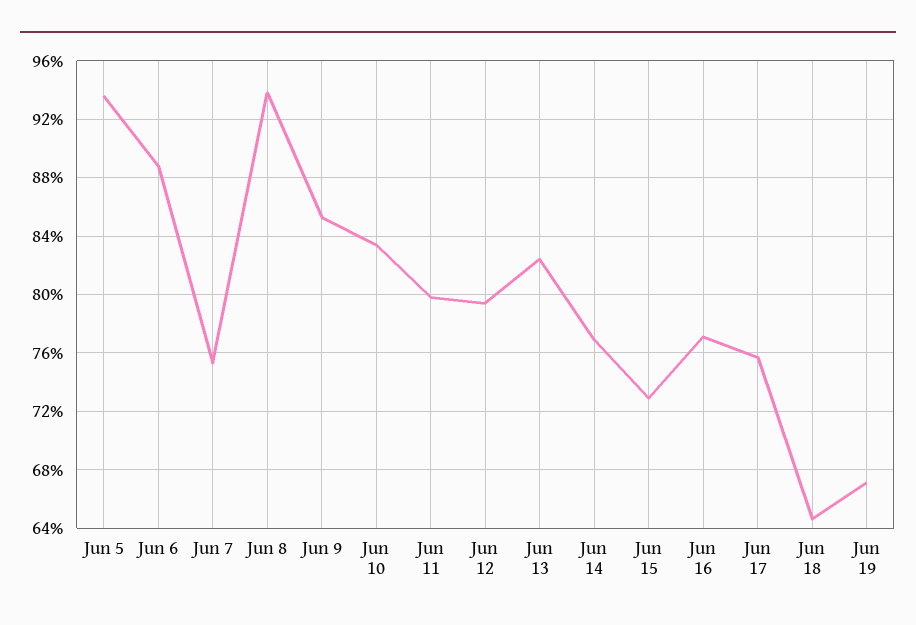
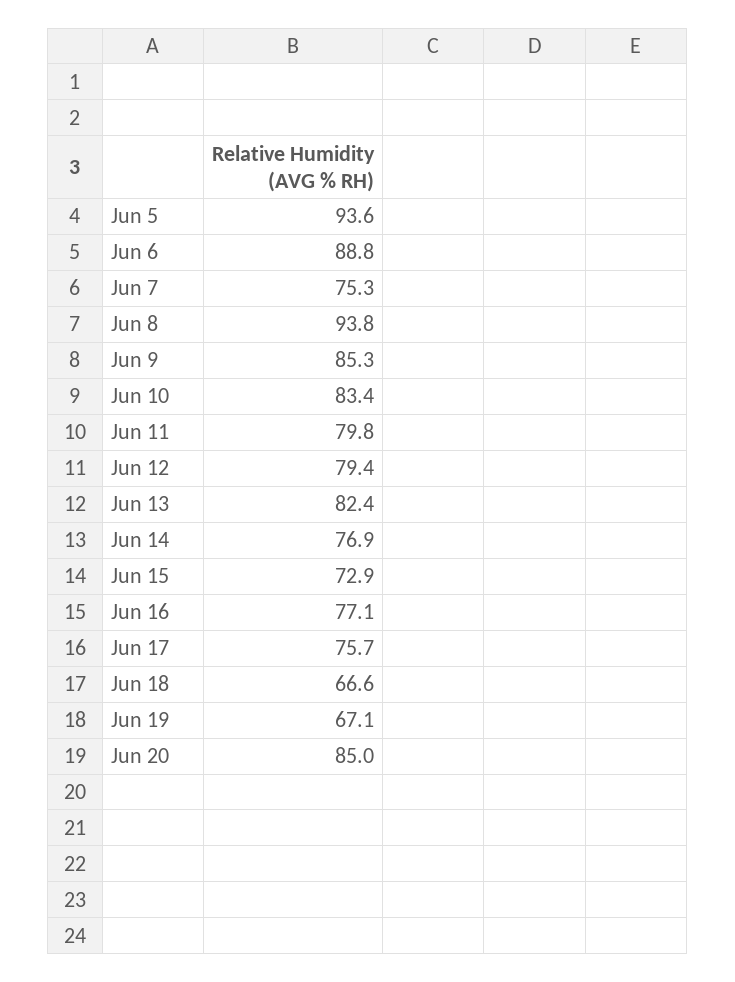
Jun 18: 64.5 -> 66.6
Jun 20: none -> 85

